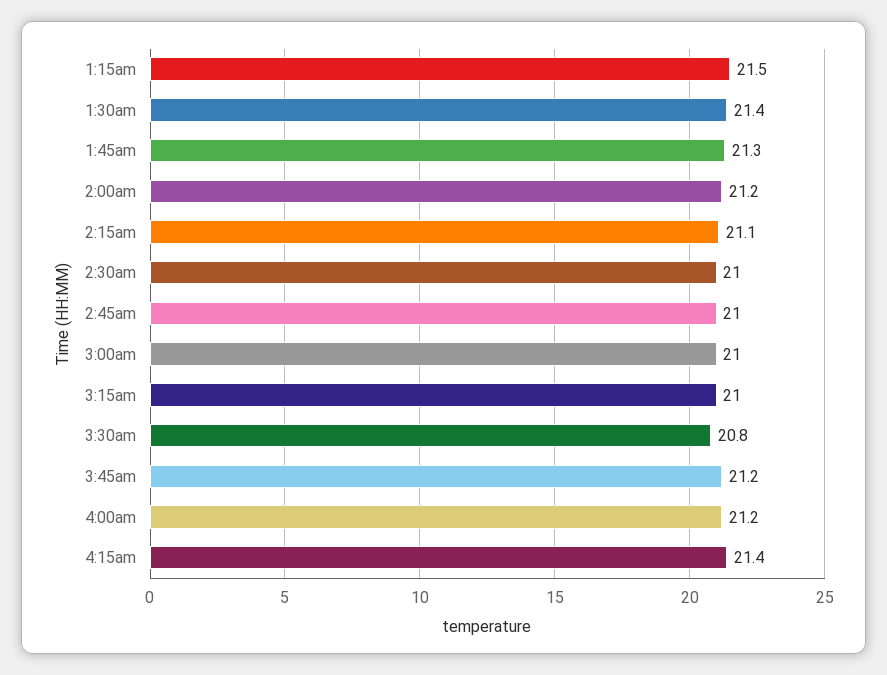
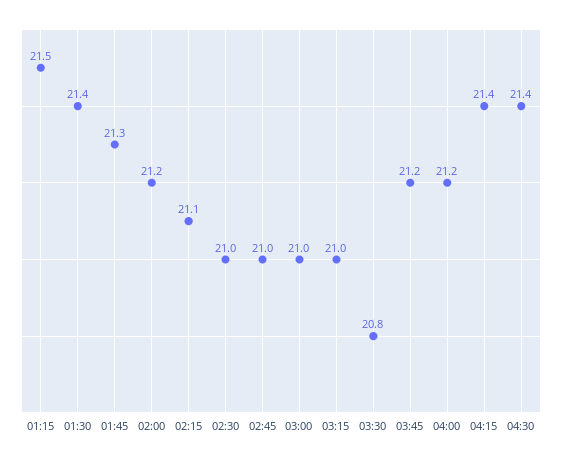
04:30: none -> 21.4

